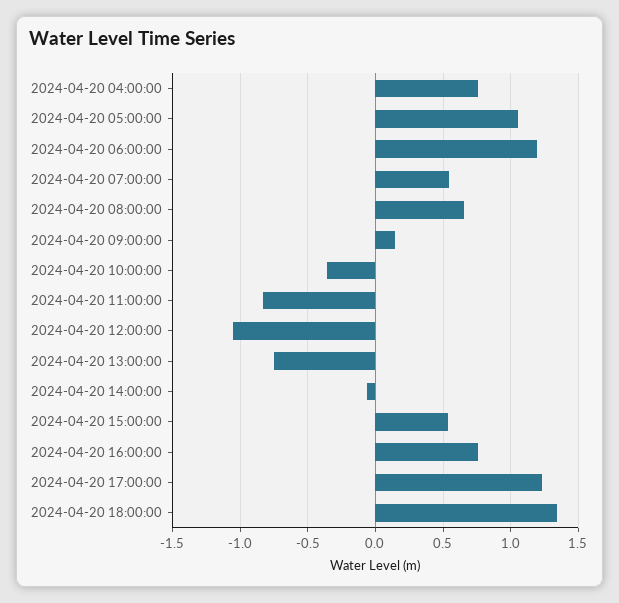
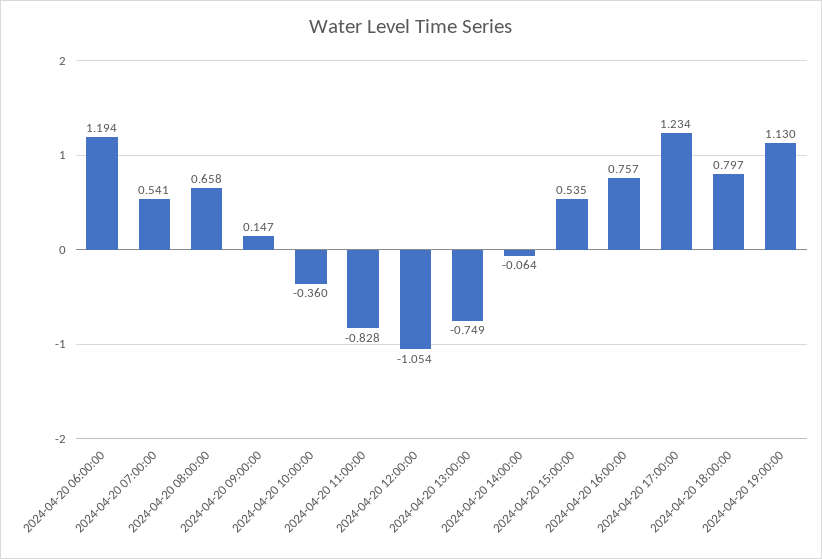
2024-04-20 04:00:00: 0.75 -> none
2024-04-20 05:00:00: 1.05 -> none
2024-04-20 18:00:00: 1.35 -> 0.797
2024-04-20 19:00:00: none -> 1.13

